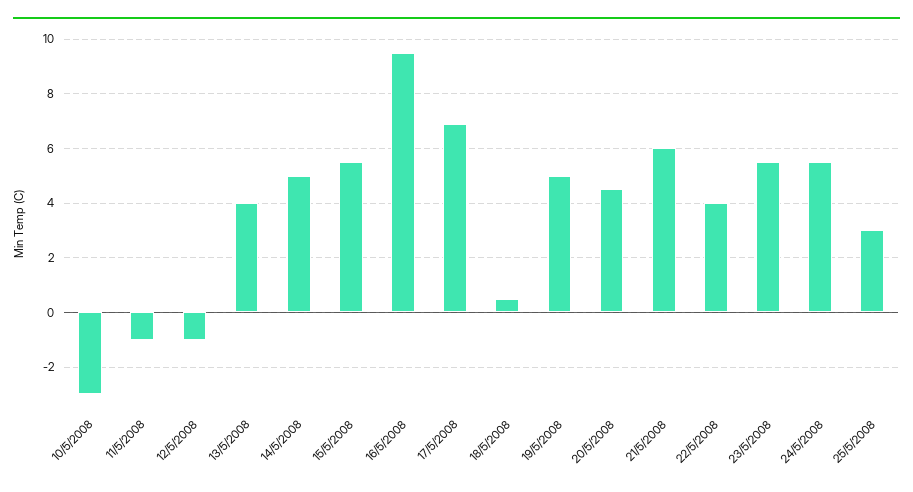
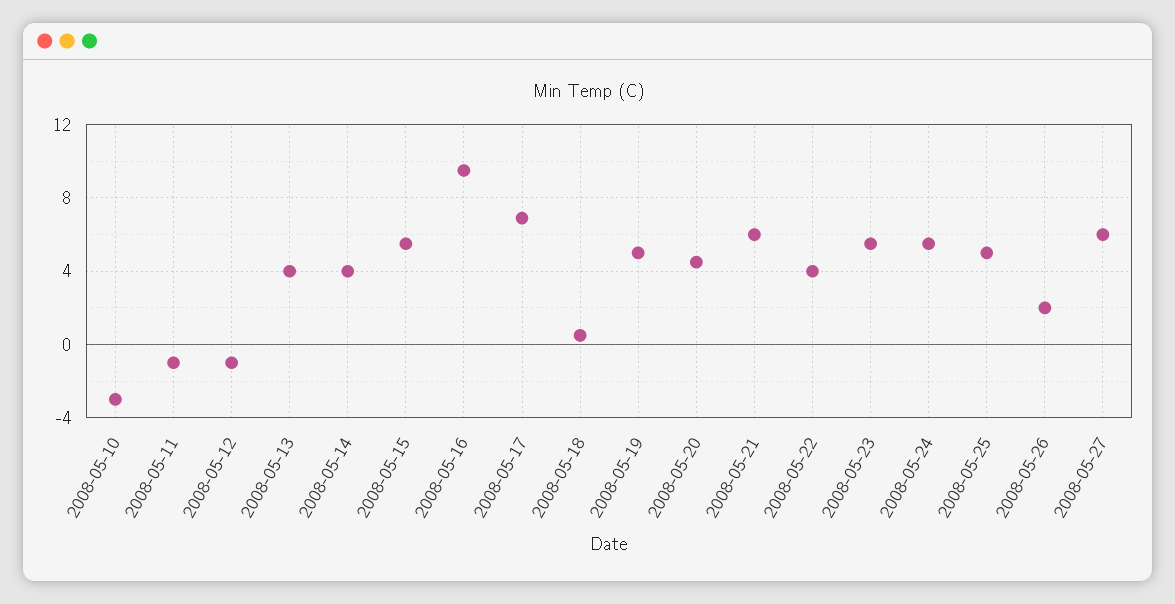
14/5/2008: 5 -> 4
25/5/2008: 3 -> 5
2008-05-26: none -> 2
2008-05-27: none -> 6

